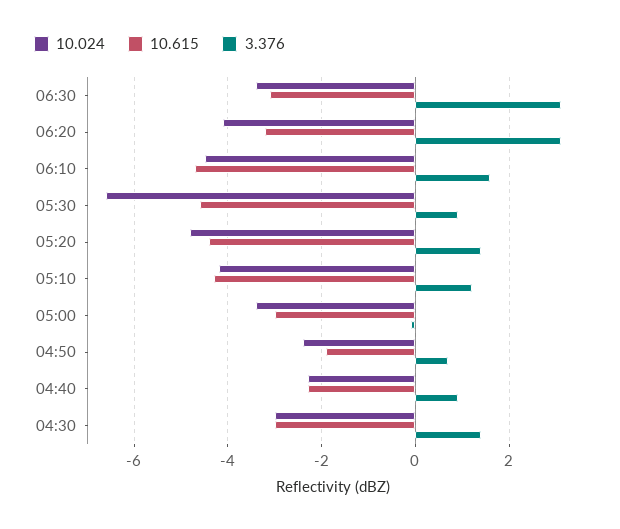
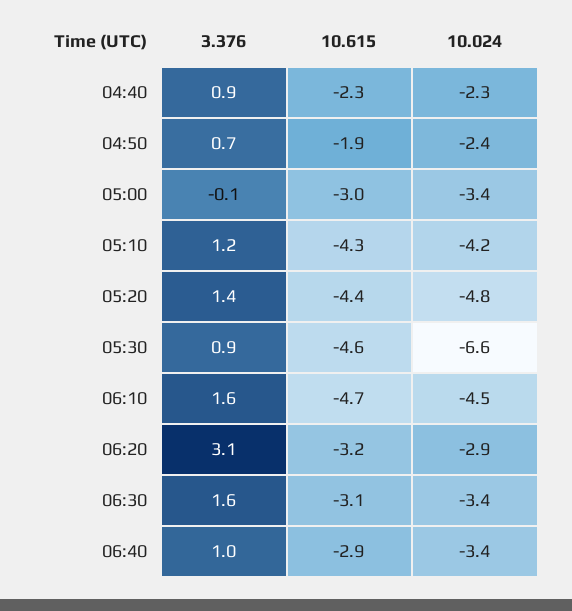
3.376, 06:30: 3 -> 1.6
10.024, 06:20: -4 -> -2.9
10.024, 04:30: -3 -> none
10.615, 04:30: -3 -> none
3.376, 04:30: 1.5 -> none
3.376, 06:40: none -> 1
10.615, 06:40: none -> -2.9
10.024, 06:40: none -> -3.4

